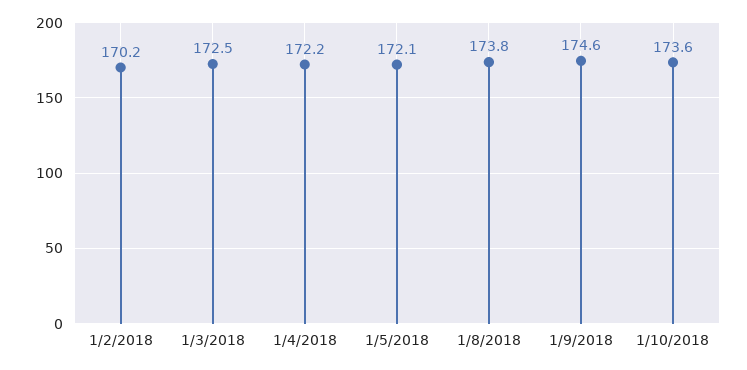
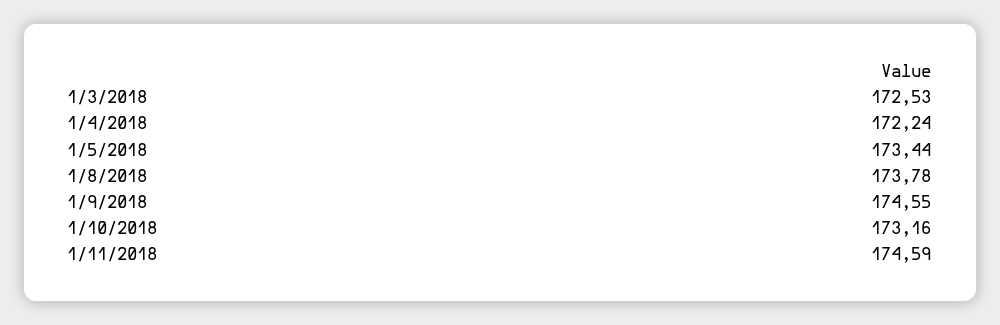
1/2/2018: 170.2 -> none
1/5/2018: 172.1 -> 173.44
1/10/2018: 173.6 -> 173.16
1/11/2018: none -> 174.59

